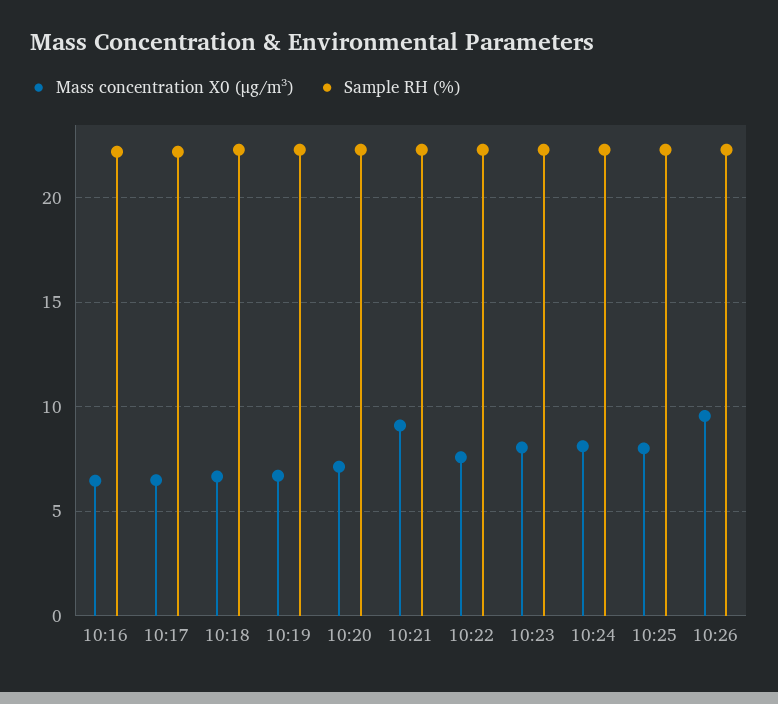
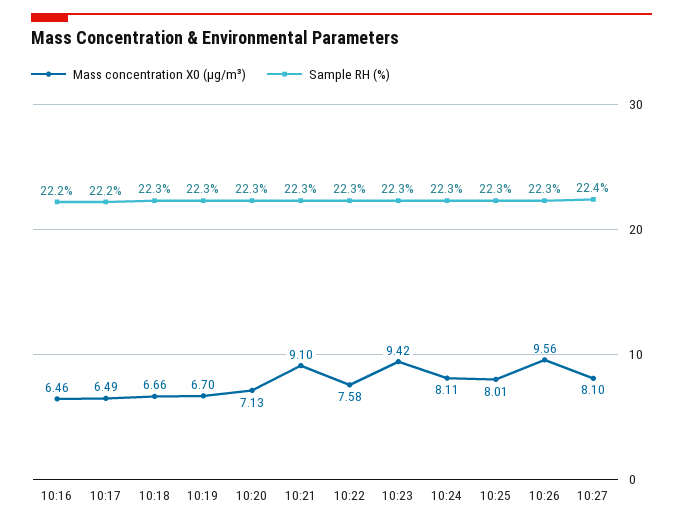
Mass concentration X0 (μg/m³), 10:23: 8 -> 9.42
Mass concentration X0 (μg/m³), 10:27: none -> 8.1
Sample RH (%), 10:27: none -> 22.4

